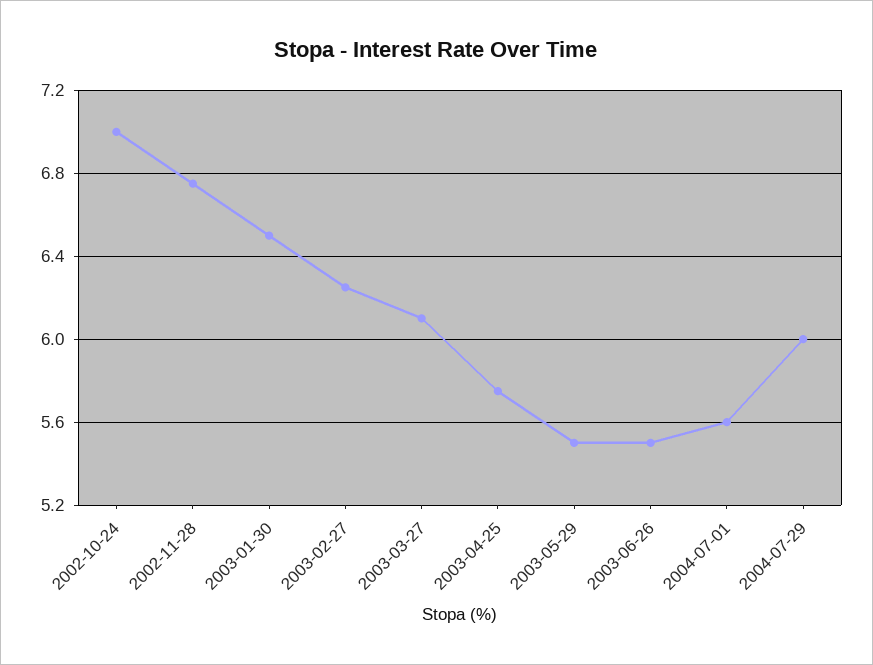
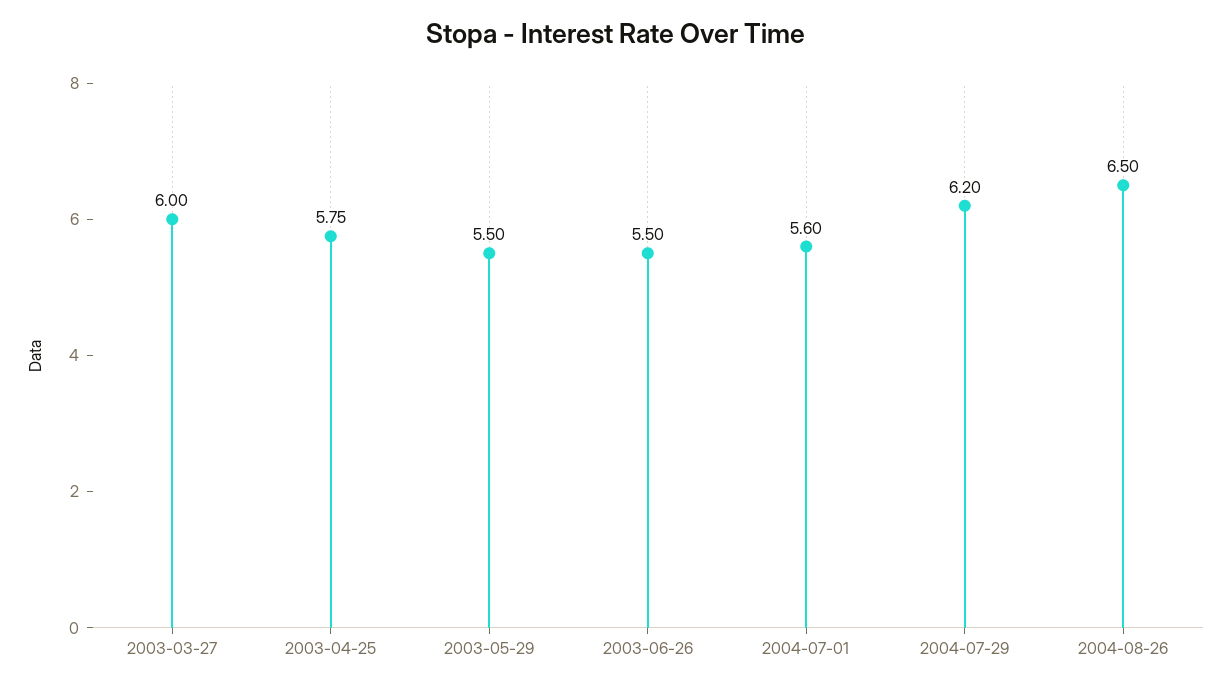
2002-10-24: 7 -> none
2002-11-28: 6.75 -> none
2003-01-30: 6.5 -> none
2003-02-27: 6.25 -> none
2003-03-27: 6.1 -> 6
2004-07-29: 6 -> 6.2
2004-08-26: none -> 6.5

